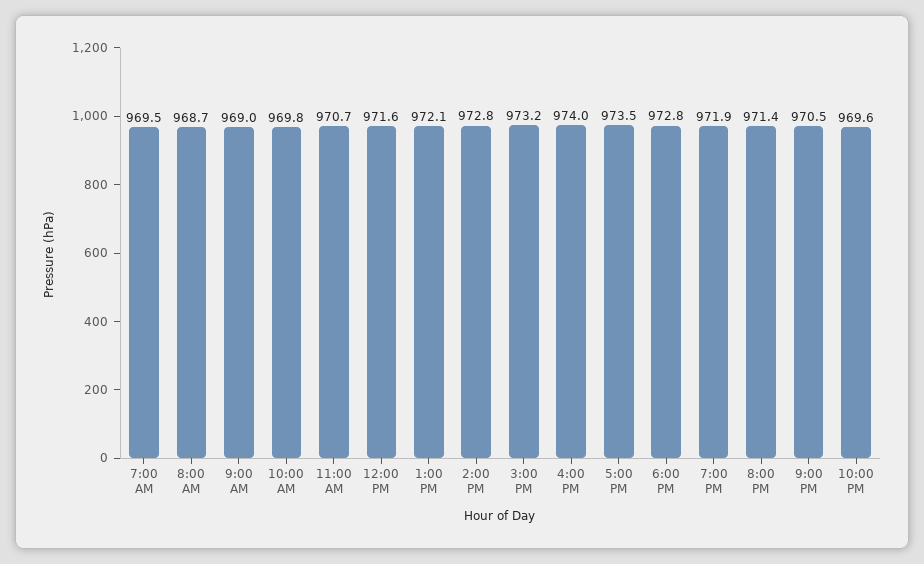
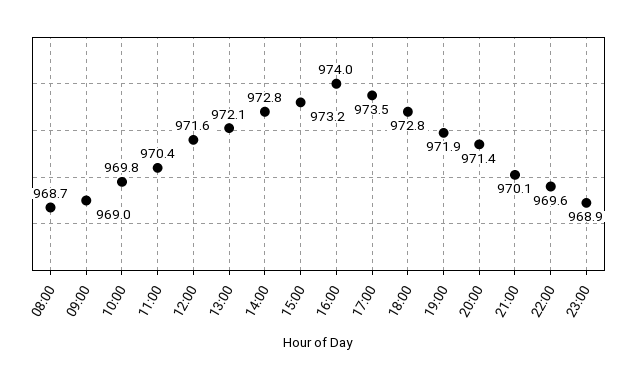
7:00 AM: 969.5 -> none
11:00 AM: 970.7 -> 970.4
9:00 PM: 970.5 -> 970.1
23:00: none -> 968.9

